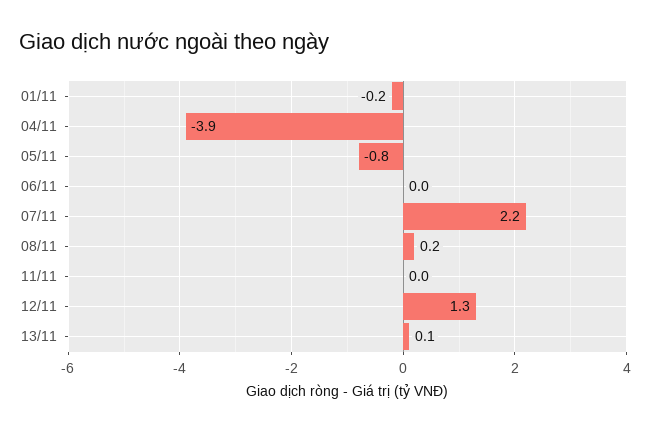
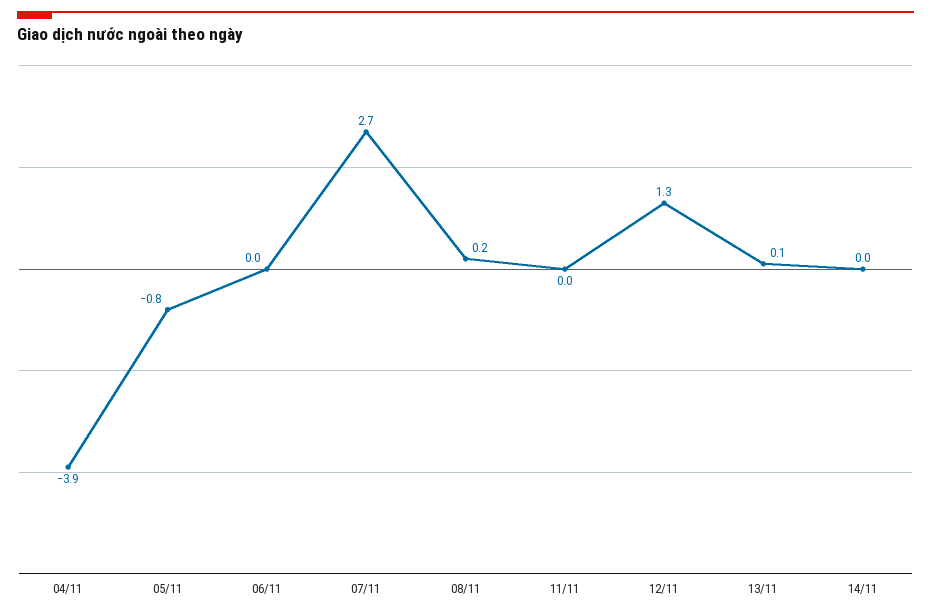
01/11: -0.2 -> none
07/11: 2.2 -> 2.7
14/11: none -> 0

